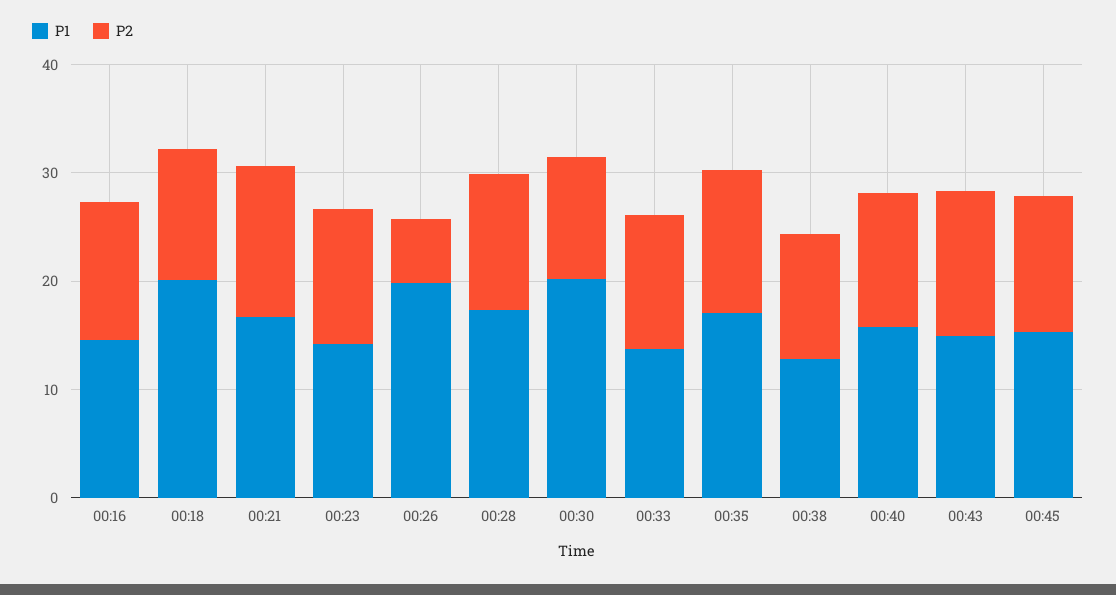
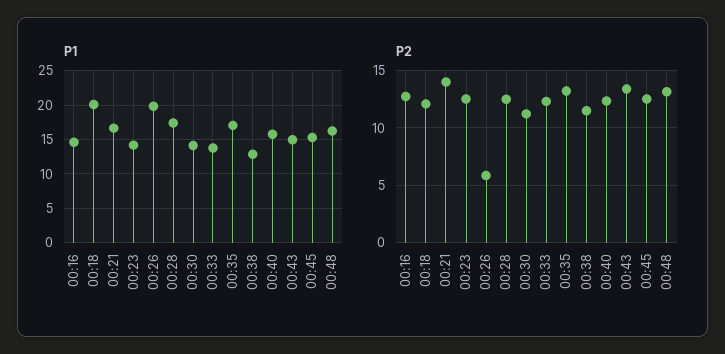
P1, 00:30: 20 -> 14
P1, 00:48: none -> 16
P2, 00:48: none -> 13

